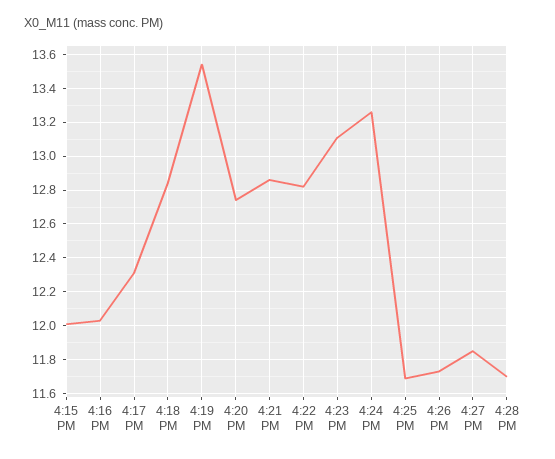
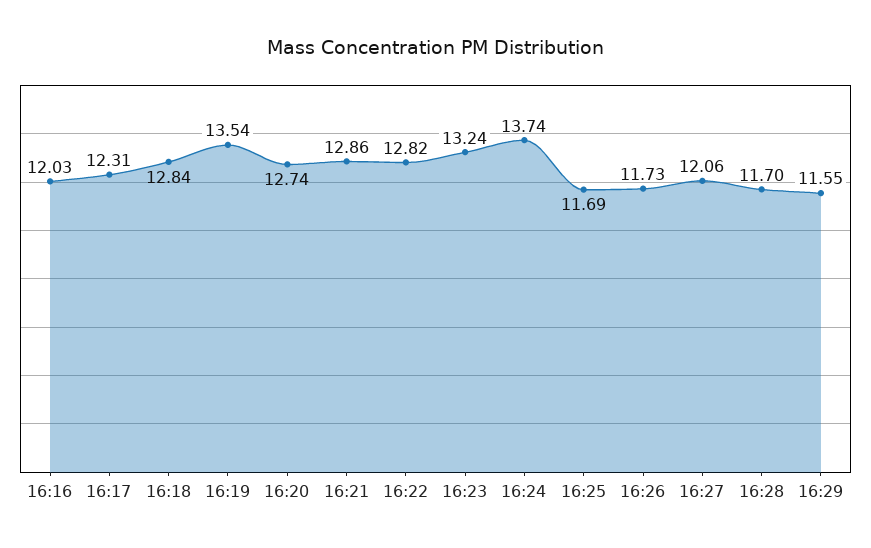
4:15 PM: 12 -> none
4:23 PM: 13.1 -> 13.24
4:24 PM: 13.25 -> 13.74
4:27 PM: 11.85 -> 12.06
16:29: none -> 11.55

